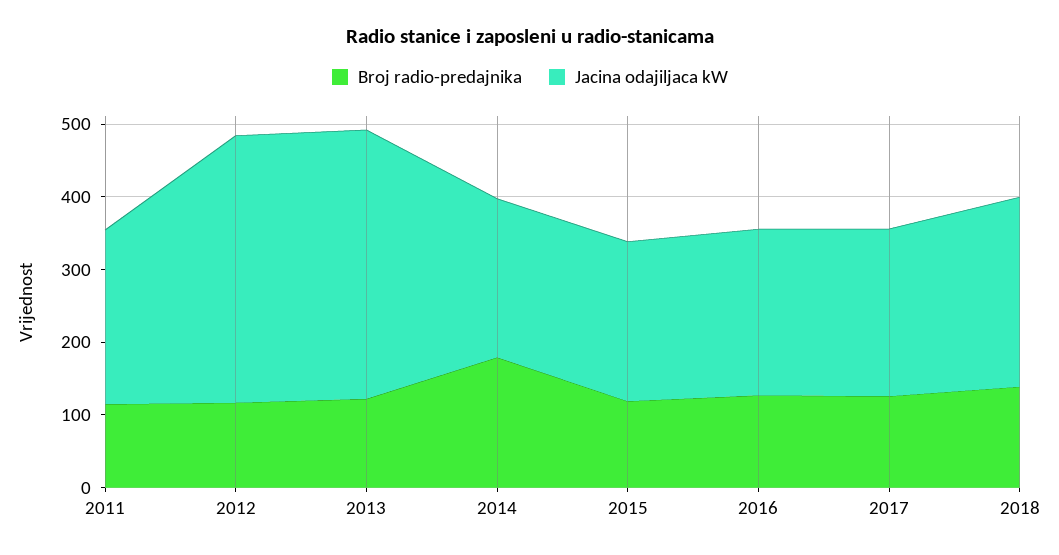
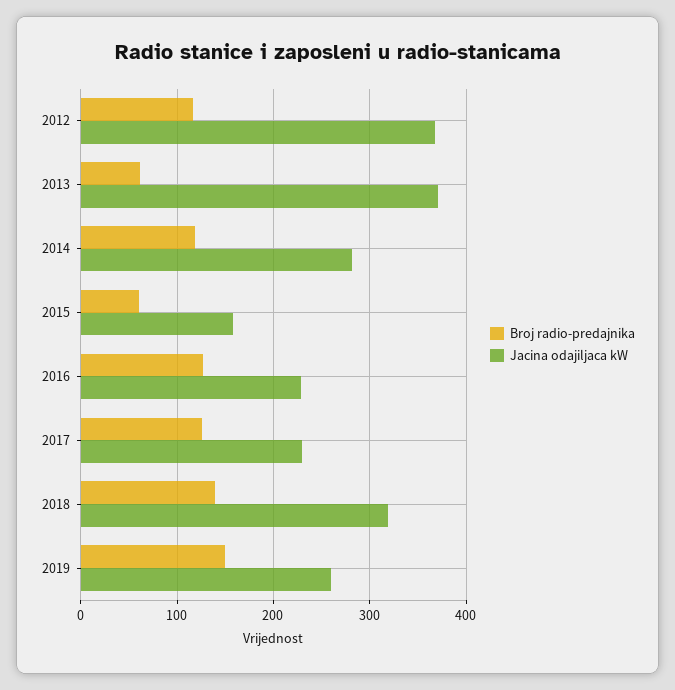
Broj radio-predajnika, 2011: 120 -> none
Jacina odajiljaca kW, 2011: 240 -> none
Broj radio-predajnika, 2013: 120 -> 60
Broj radio-predajnika, 2014: 180 -> 120
Jacina odajiljaca kW, 2014: 220 -> 280
Broj radio-predajnika, 2015: 120 -> 60
Jacina odajiljaca kW, 2015: 220 -> 160
Jacina odajiljaca kW, 2018: 260 -> 320
Broj radio-predajnika, 2019: none -> 150
Jacina odajiljaca kW, 2019: none -> 260

